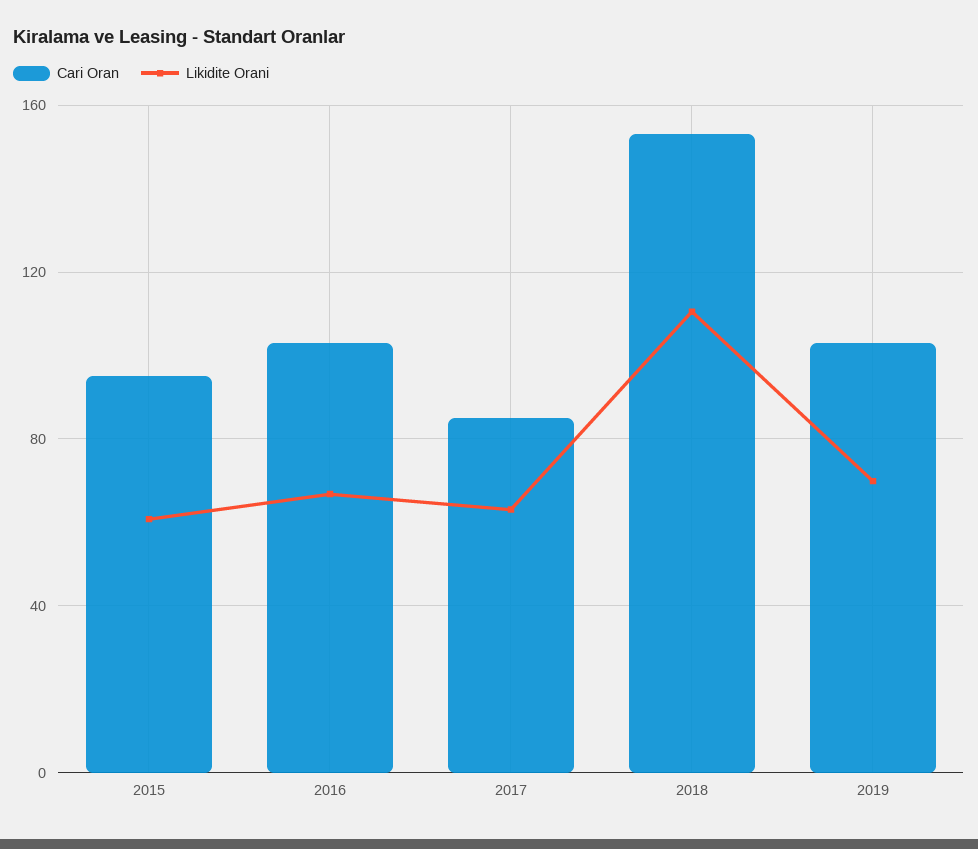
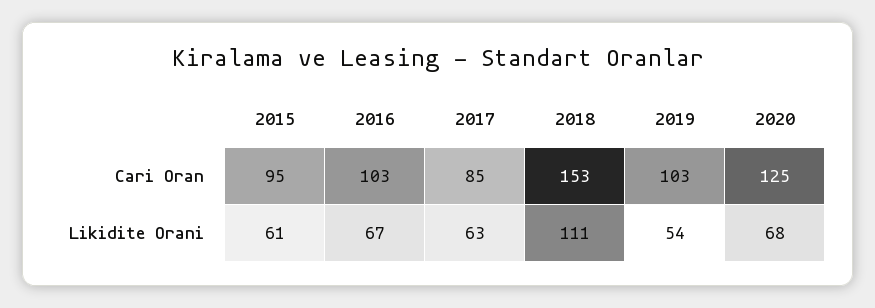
Likidite Orani, 2019: 70 -> 54
Cari Oran, 2020: none -> 125
Likidite Orani, 2020: none -> 68

